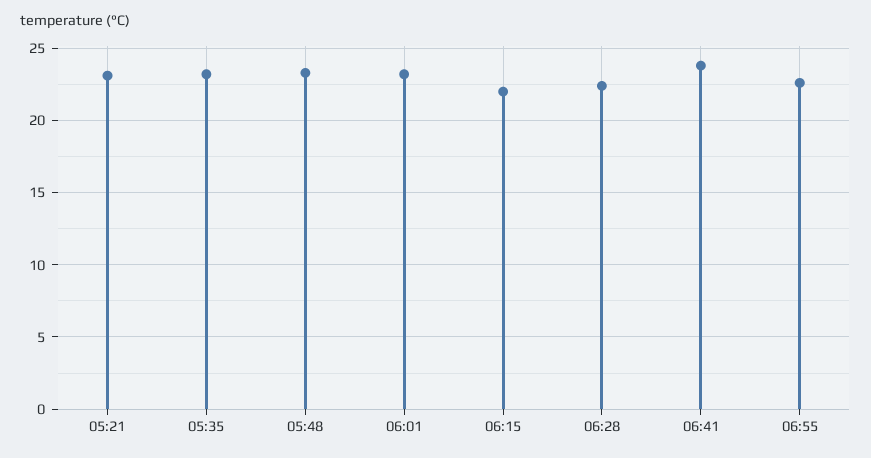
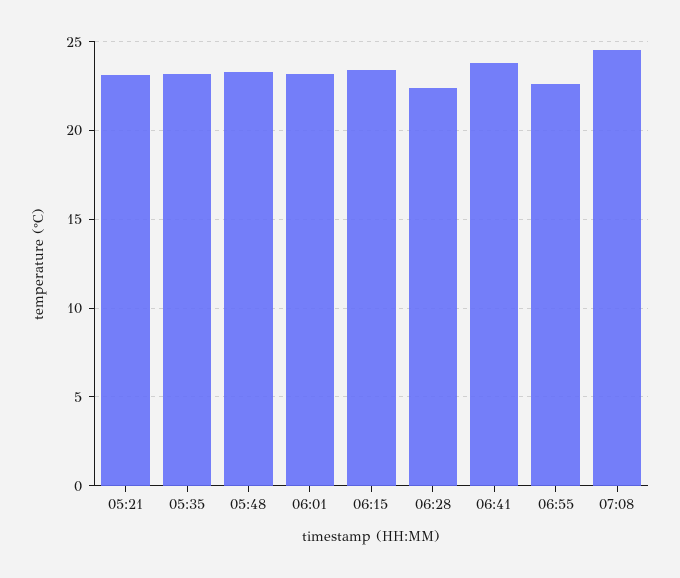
06:15: 22 -> 23.5
07:08: none -> 24.5

